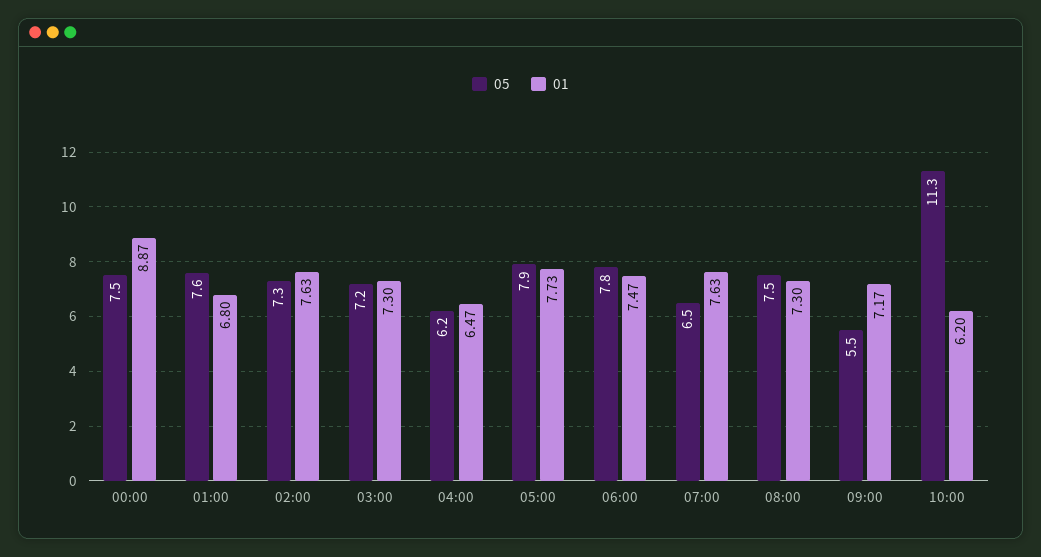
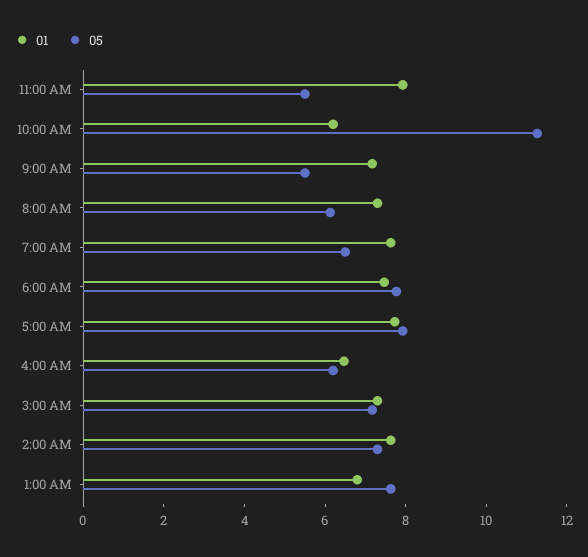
05, 00:00: 7.5 -> none
01, 00:00: 8.87 -> none
05, 08:00: 7.5 -> 6
01, 11:00 AM: none -> 8
05, 11:00 AM: none -> 5.5

